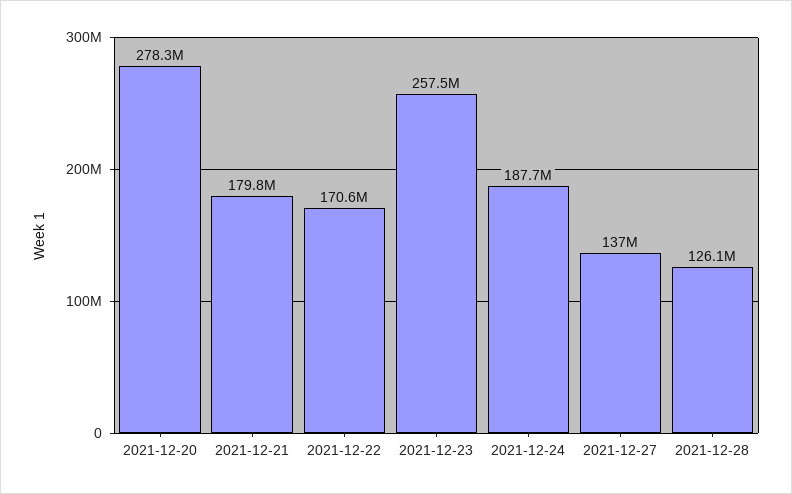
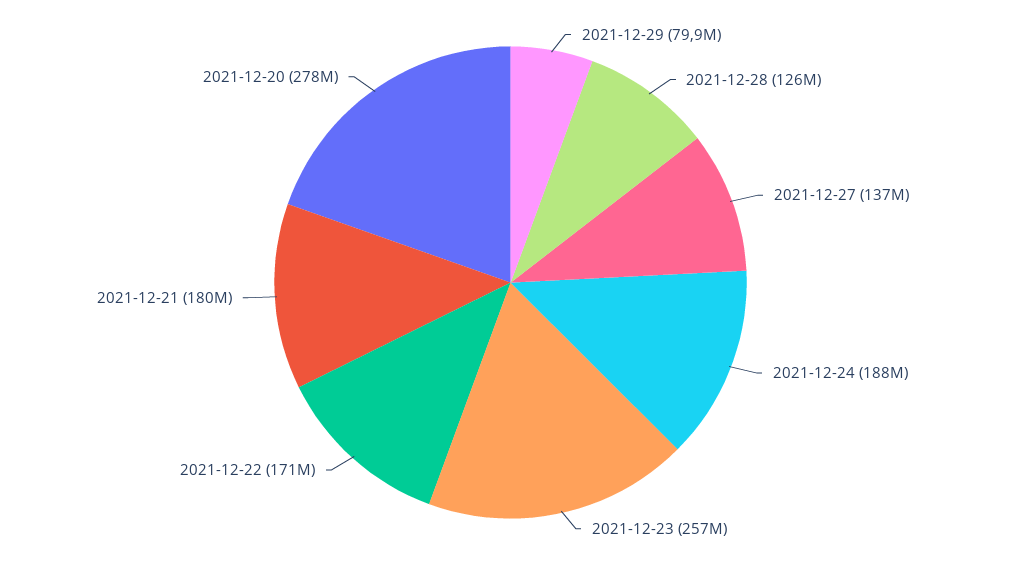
2021-12-29: none -> 79900000

